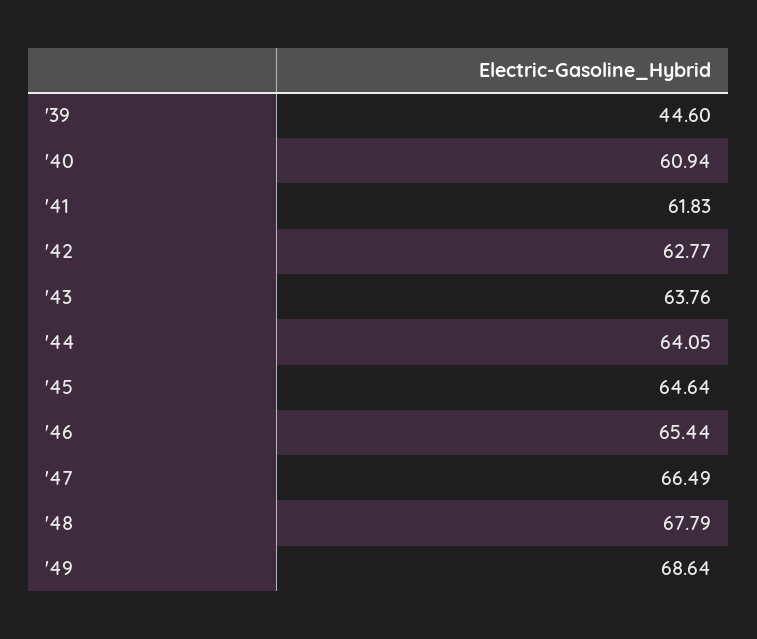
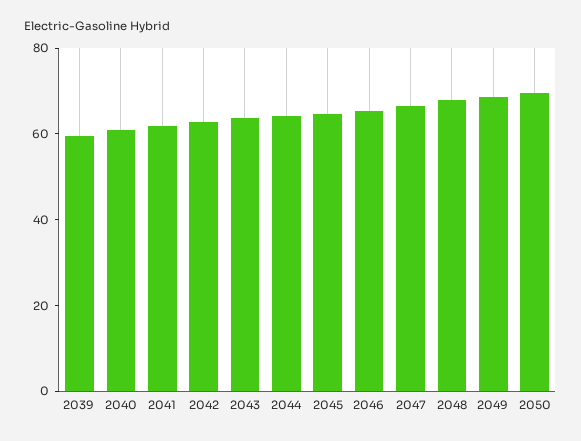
'39: 44.6 -> 60
2050: none -> 70

